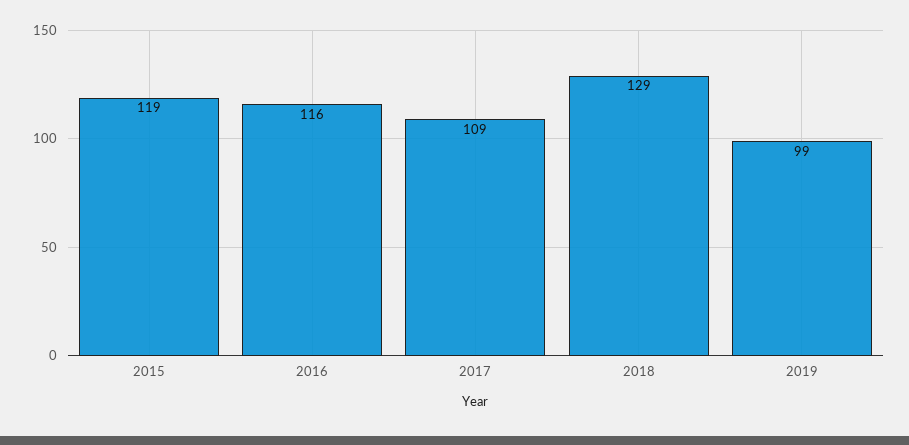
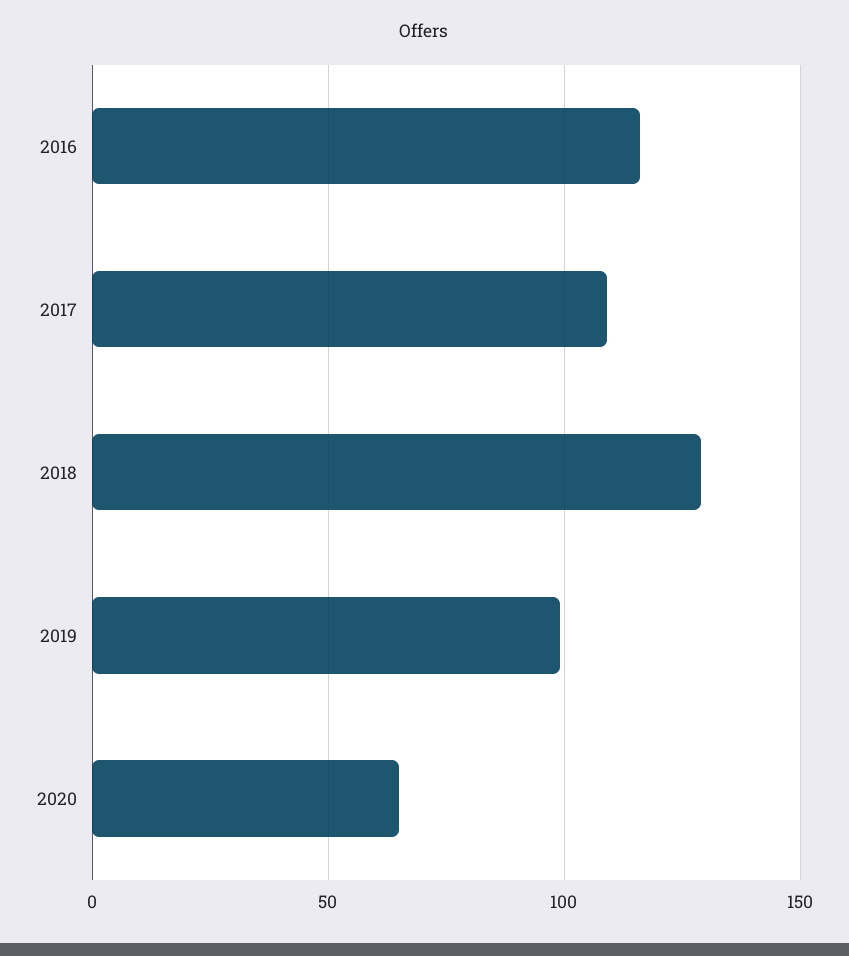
2015: 119 -> none
2020: none -> 65

